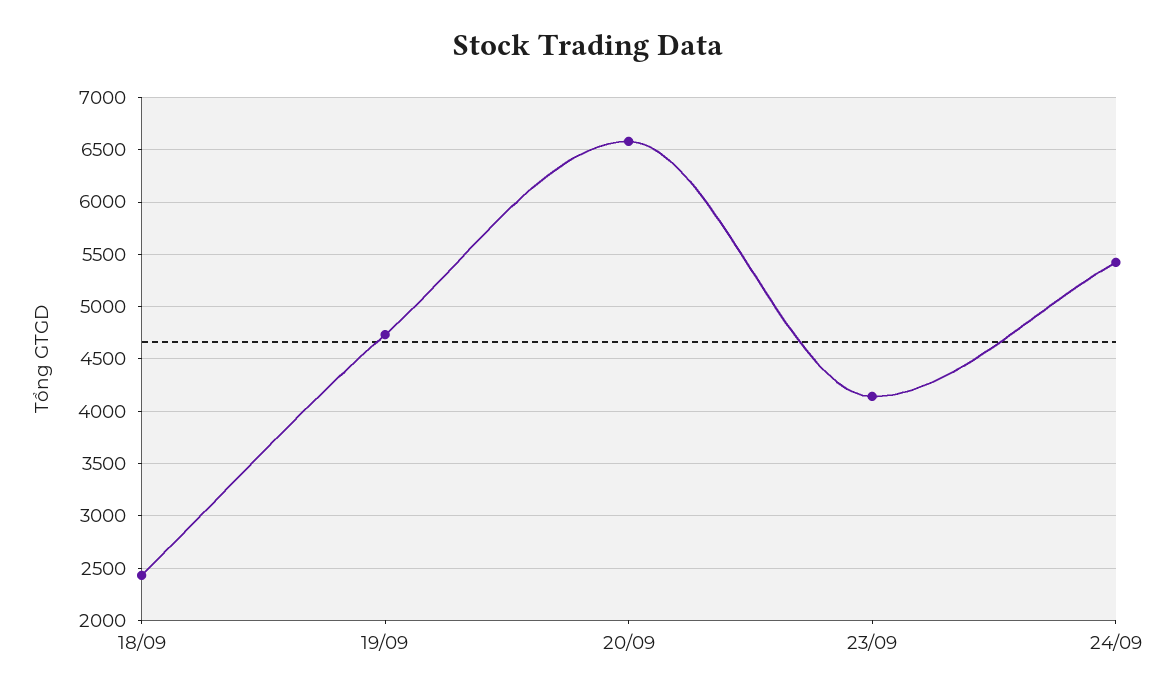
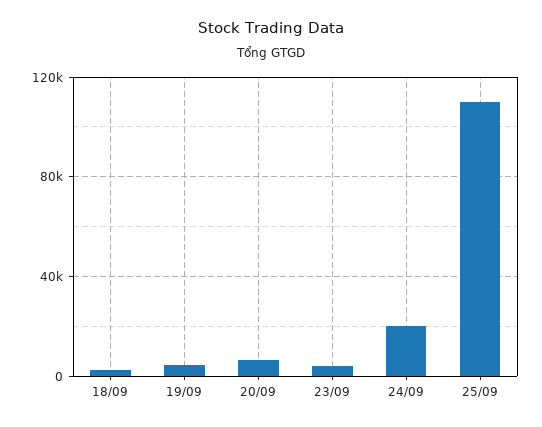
24/09: 5400 -> 20000
25/09: none -> 110000

